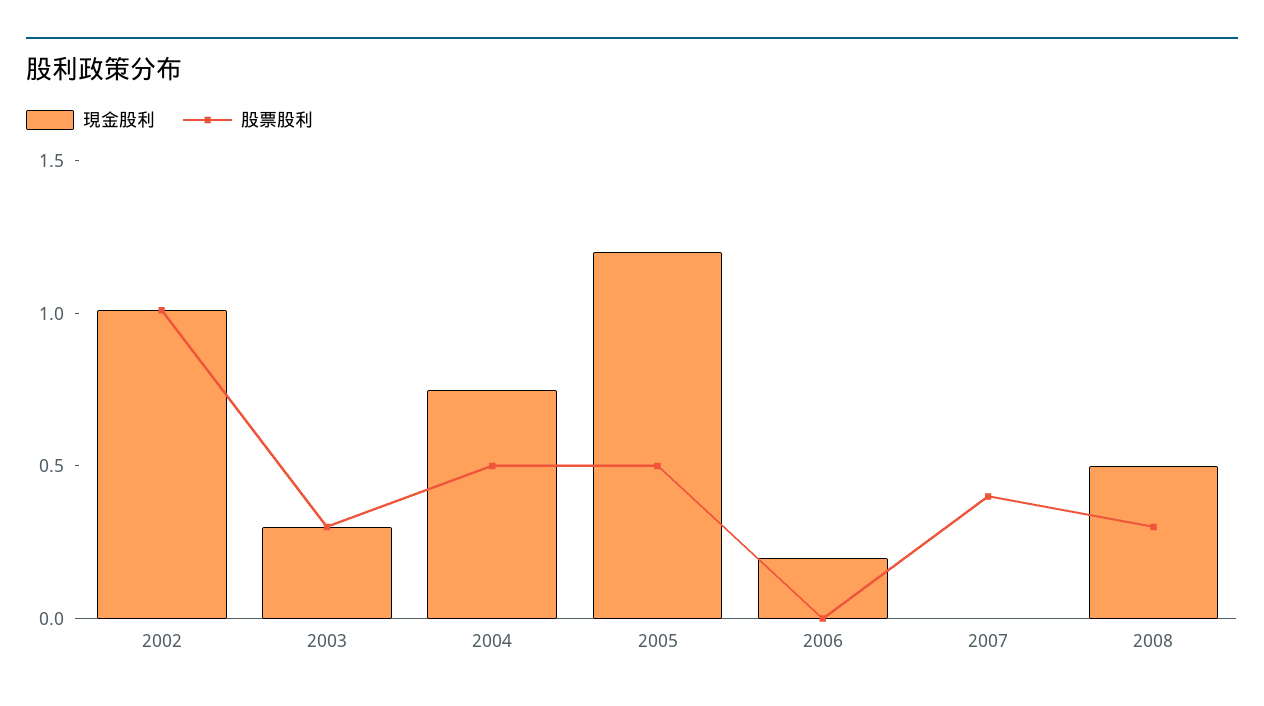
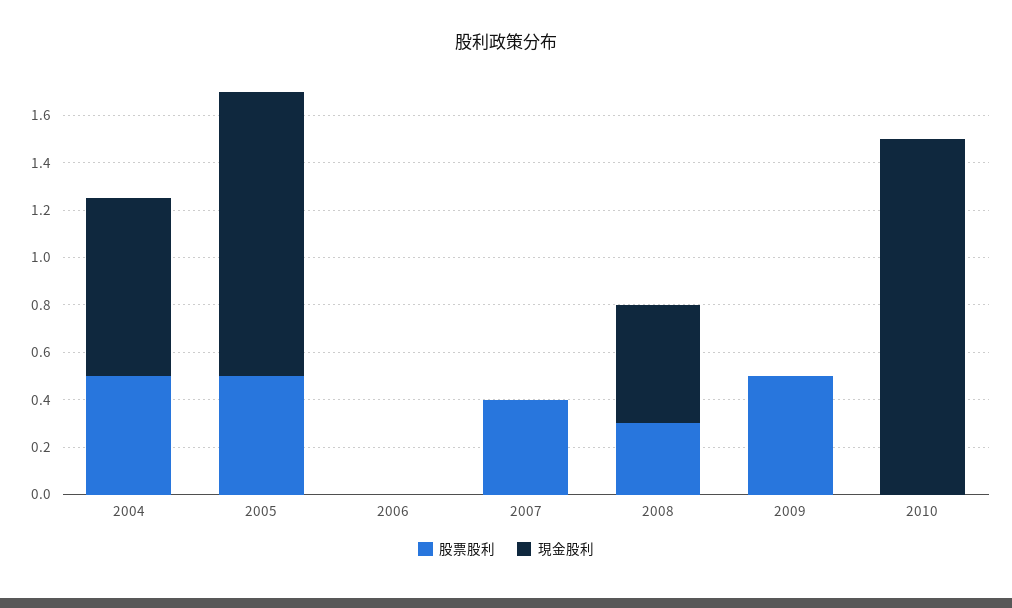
現金股利, 2002: 1 -> none
股票股利, 2002: 1 -> none
現金股利, 2003: 0.3 -> none
股票股利, 2003: 0.3 -> none
現金股利, 2006: 0.2 -> 0
股票股利, 2009: none -> 0.5
現金股利, 2009: none -> 0
股票股利, 2010: none -> 0
現金股利, 2010: none -> 1.5

